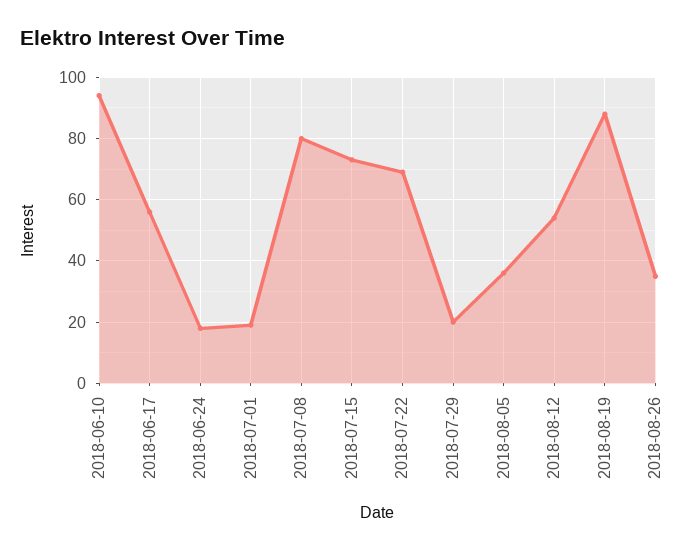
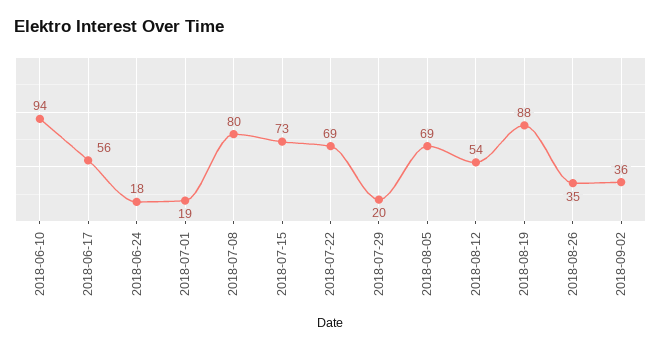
2018-08-05: 35 -> 69
2018-09-02: none -> 36

